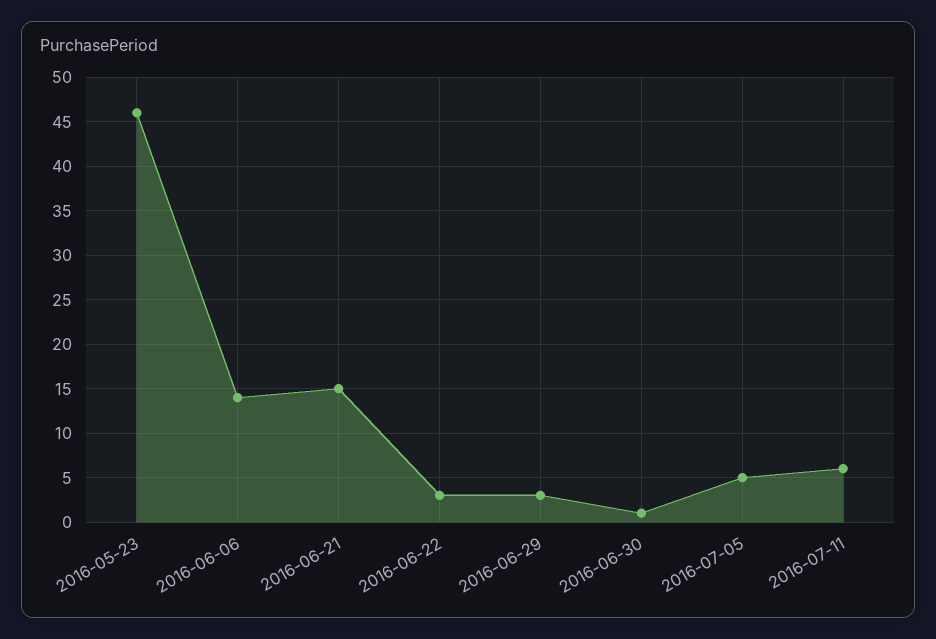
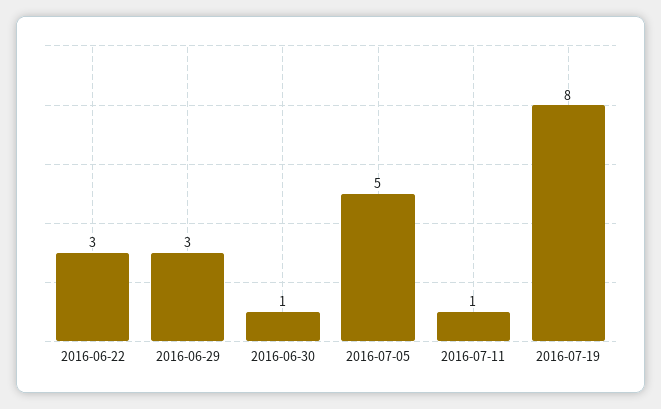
2016-05-23: 46 -> none
2016-06-06: 14 -> none
2016-06-21: 15 -> none
2016-07-11: 6 -> 1
2016-07-19: none -> 8

